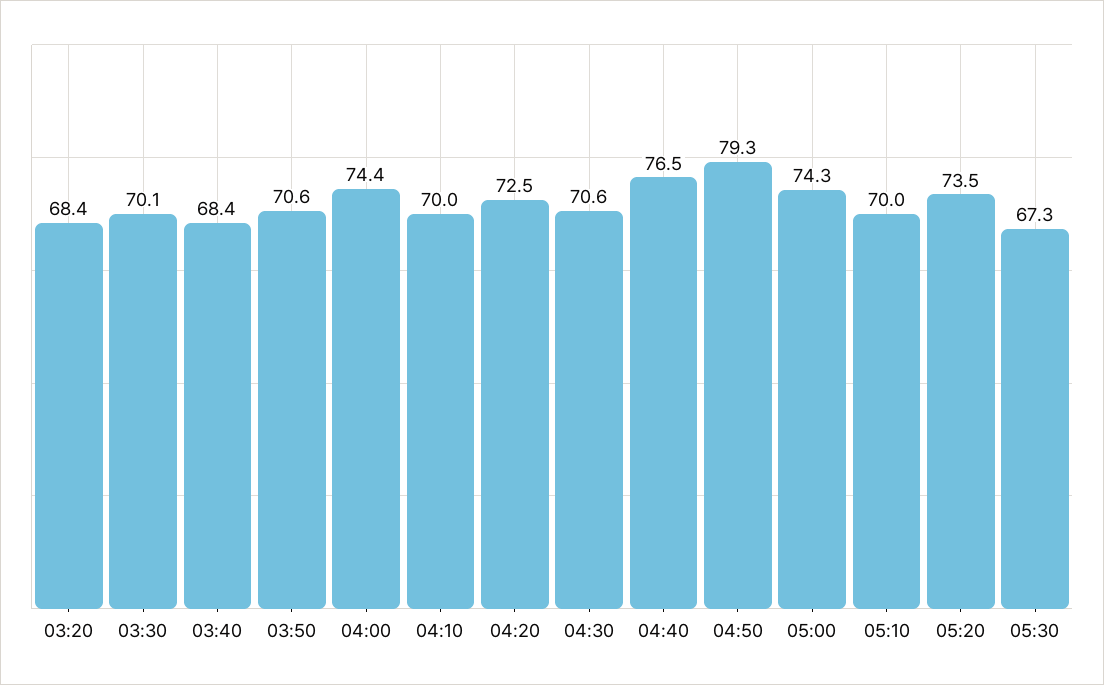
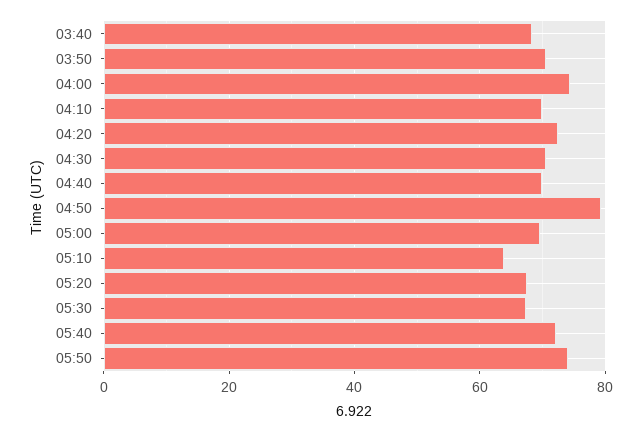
03:20: 68.4 -> none
03:30: 70.1 -> none
04:40: 76.5 -> 70
05:00: 74.3 -> 70
05:10: 70 -> 64
05:20: 73.5 -> 68
05:40: none -> 72
05:50: none -> 74

